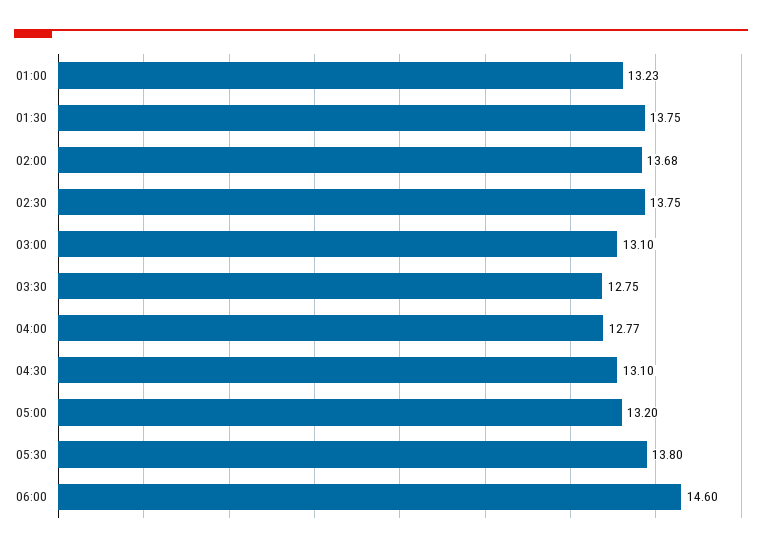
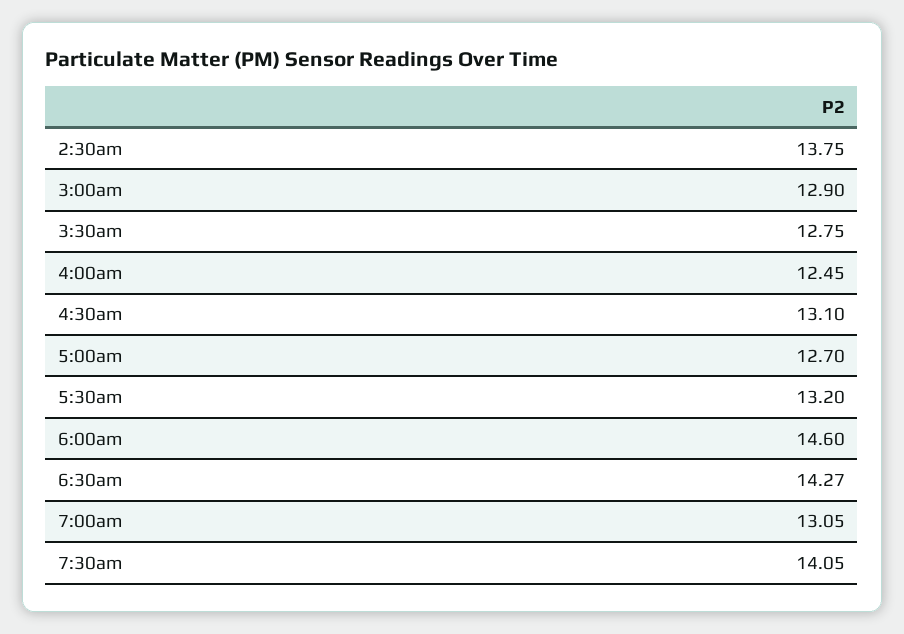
01:00: 13.23 -> none
01:30: 13.75 -> none
02:00: 13.68 -> none
03:00: 13.1 -> 12.9
04:00: 12.77 -> 12.45
05:00: 13.2 -> 12.7
05:30: 13.8 -> 13.2
6:30am: none -> 14.27
7:00am: none -> 13.05
7:30am: none -> 14.05

